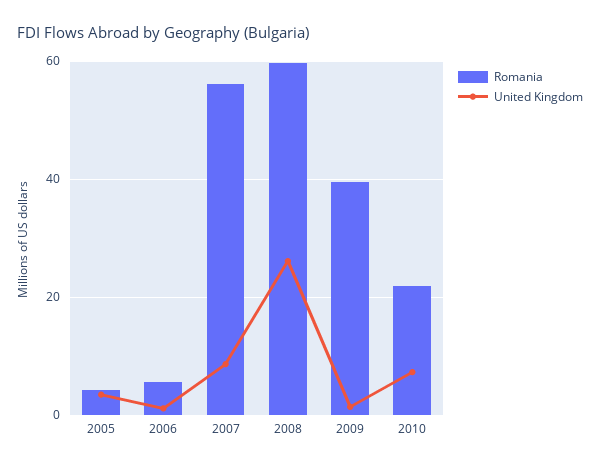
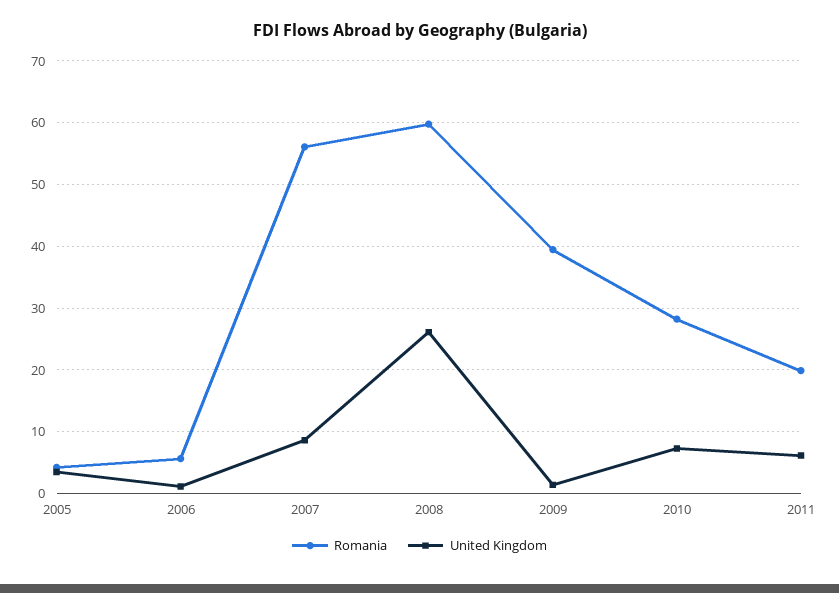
Romania, 2010: 22 -> 28
Romania, 2011: none -> 20
United Kingdom, 2011: none -> 6

